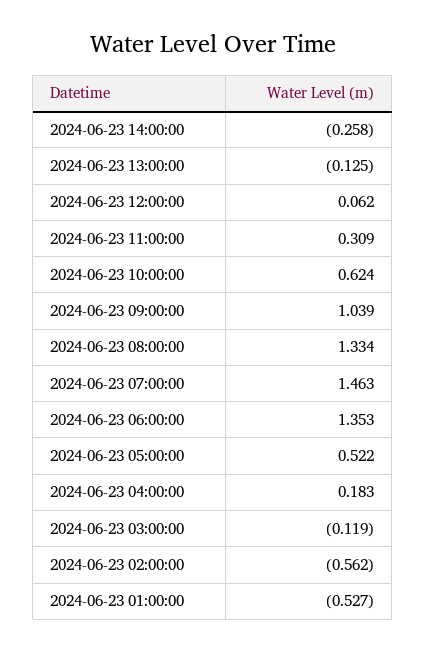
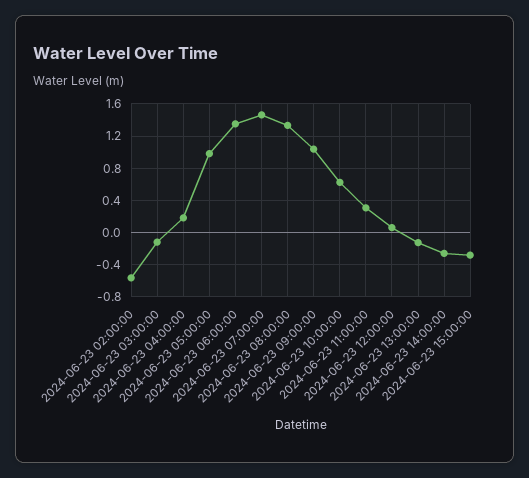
2024-06-23 05:00:00: 0.522 -> 1
2024-06-23 01:00:00: -0.527 -> none
2024-06-23 15:00:00: none -> -0.3

